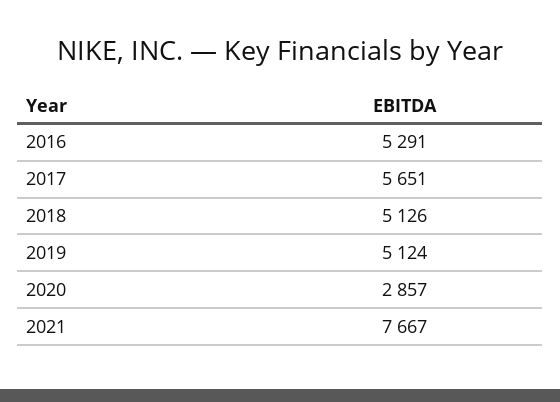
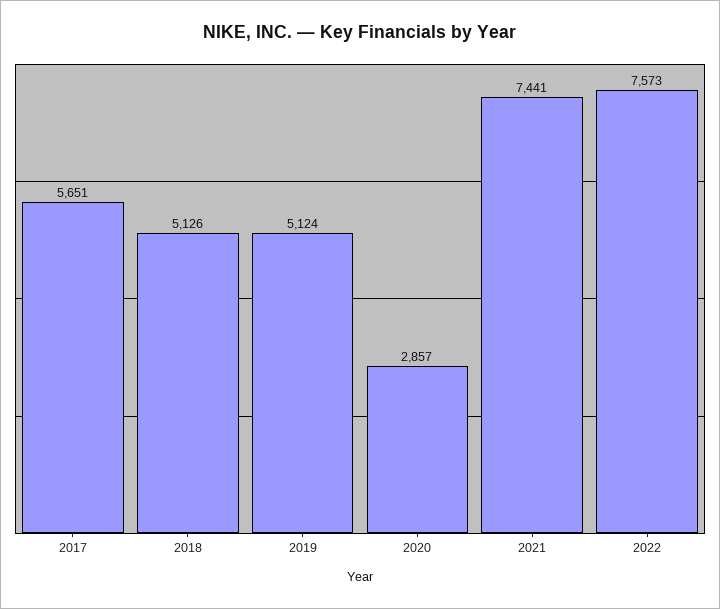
2016: 5291 -> none
2021: 7667 -> 7441
2022: none -> 7573

